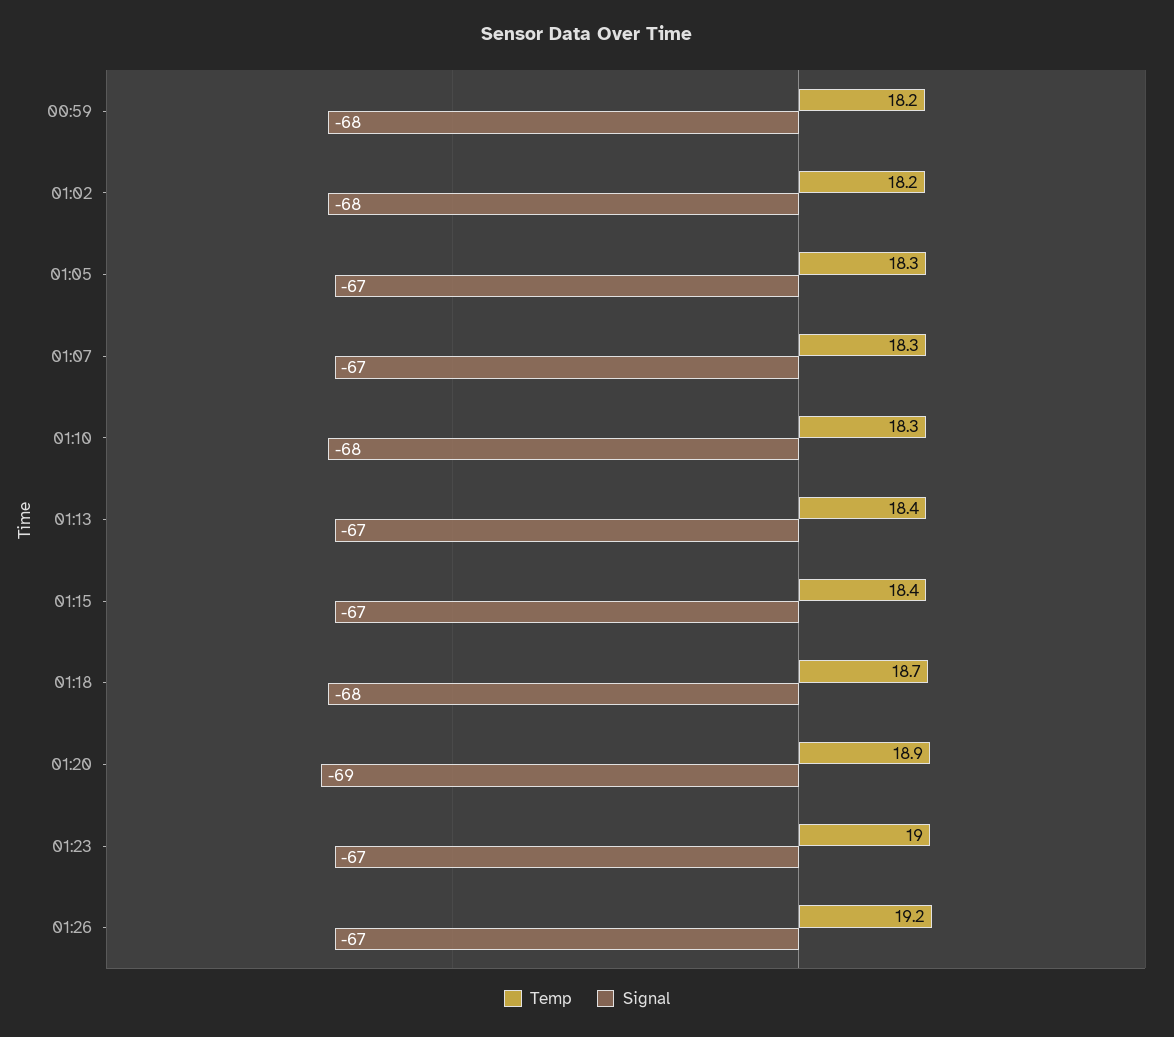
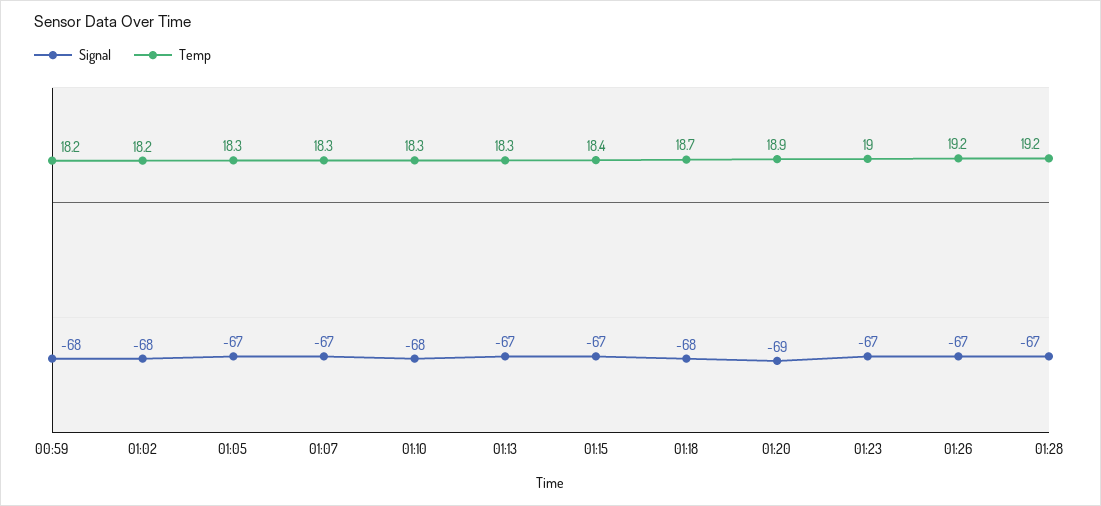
Temp, 01:13: 18.4 -> 18.3
Signal, 01:28: none -> -67
Temp, 01:28: none -> 19.2

